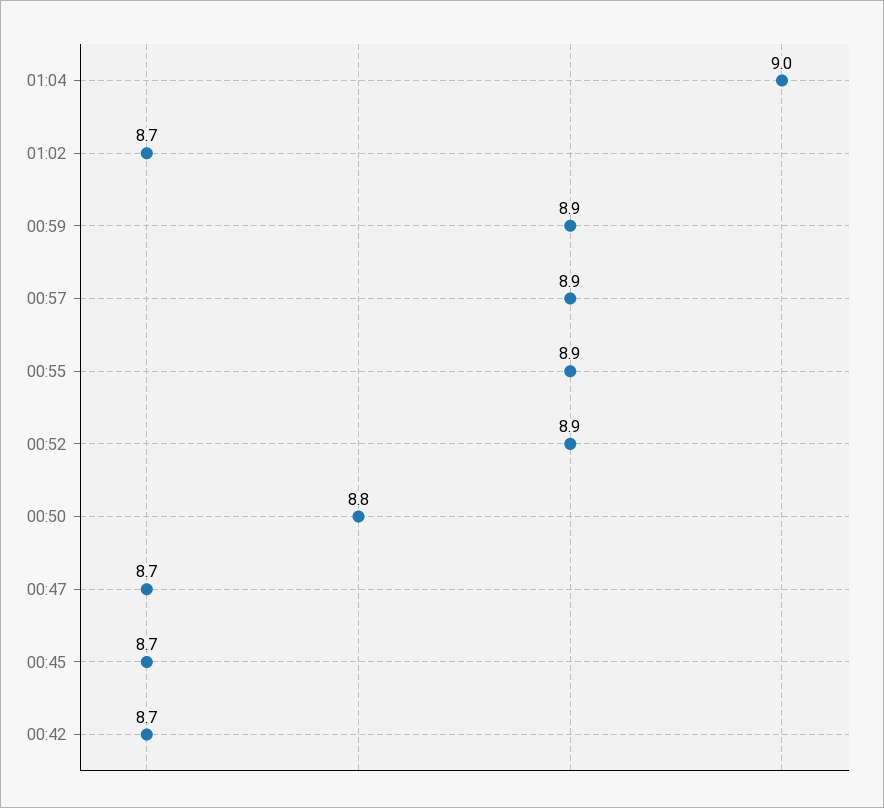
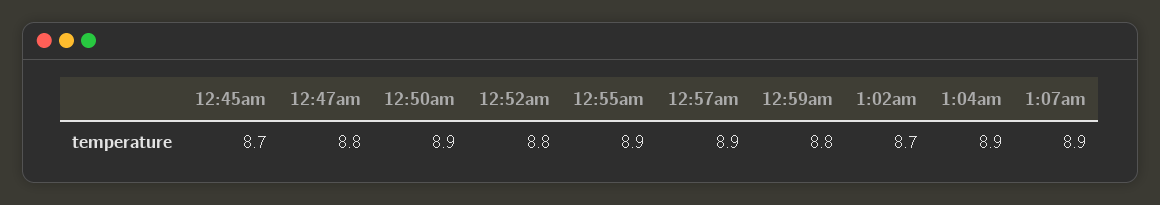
01:04: 9 -> 8.9
00:59: 8.9 -> 8.8
00:52: 8.9 -> 8.8
00:50: 8.8 -> 8.9
00:47: 8.7 -> 8.8
00:42: 8.7 -> none
1:07am: none -> 8.9

